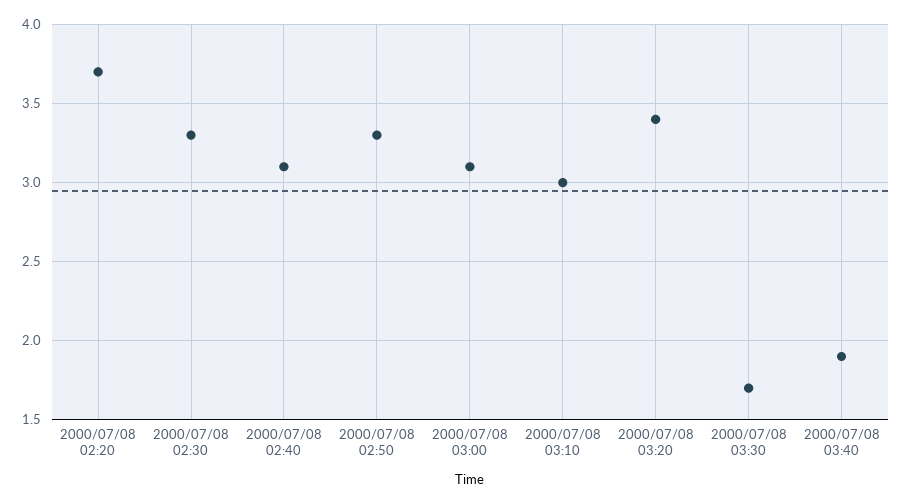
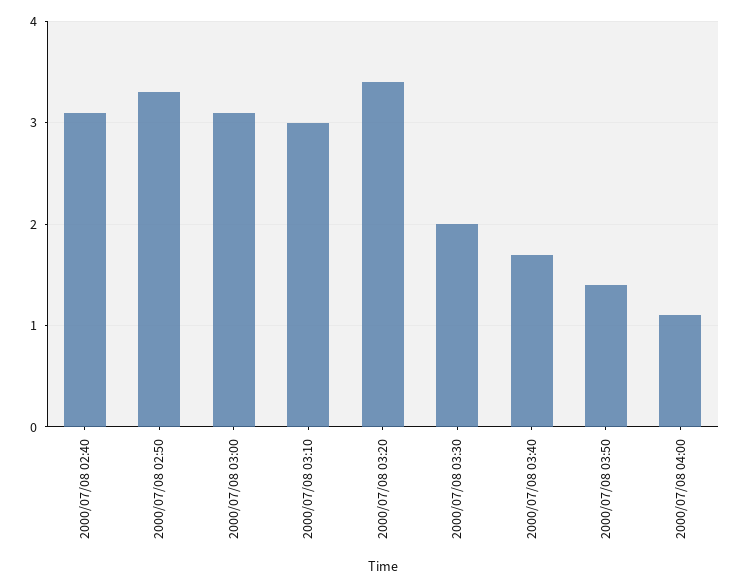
2000/07/08 02:20: 3.7 -> none
2000/07/08 02:30: 3.3 -> none
2000/07/08 03:30: 1.7 -> 2
2000/07/08 03:40: 1.9 -> 1.7
2000/07/08 03:50: none -> 1.4
2000/07/08 04:00: none -> 1.1

